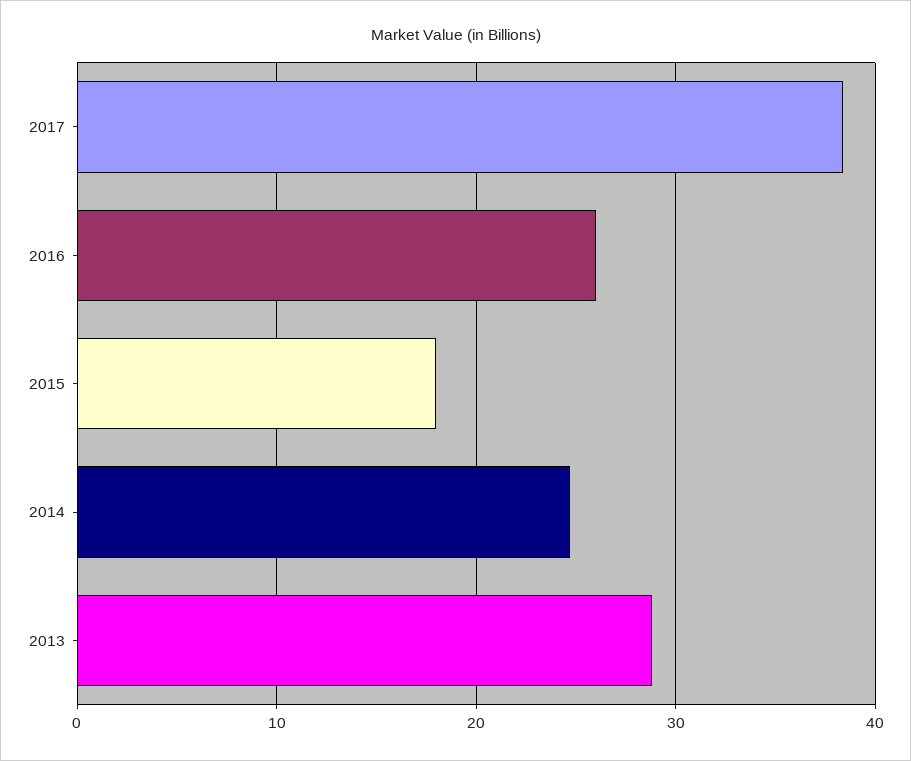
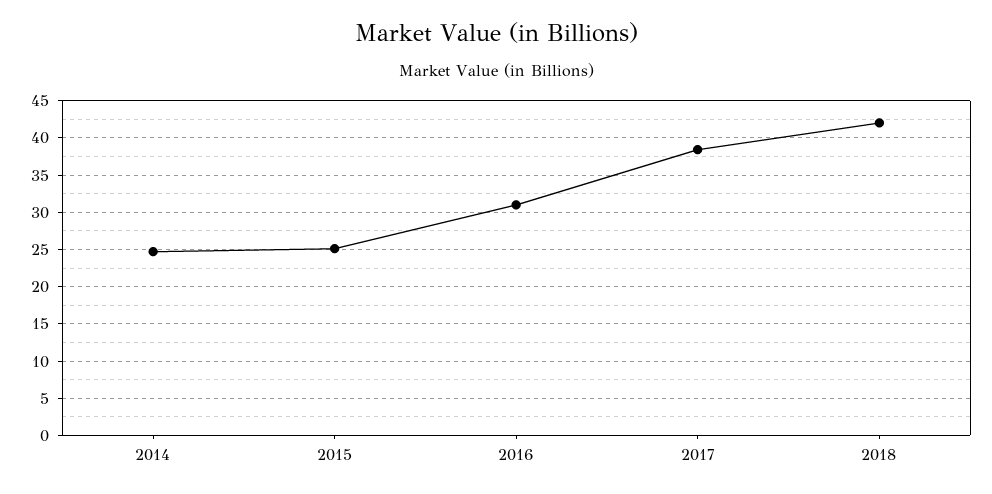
2016: 26 -> 31
2015: 18 -> 25
2013: 29 -> none
2018: none -> 42

